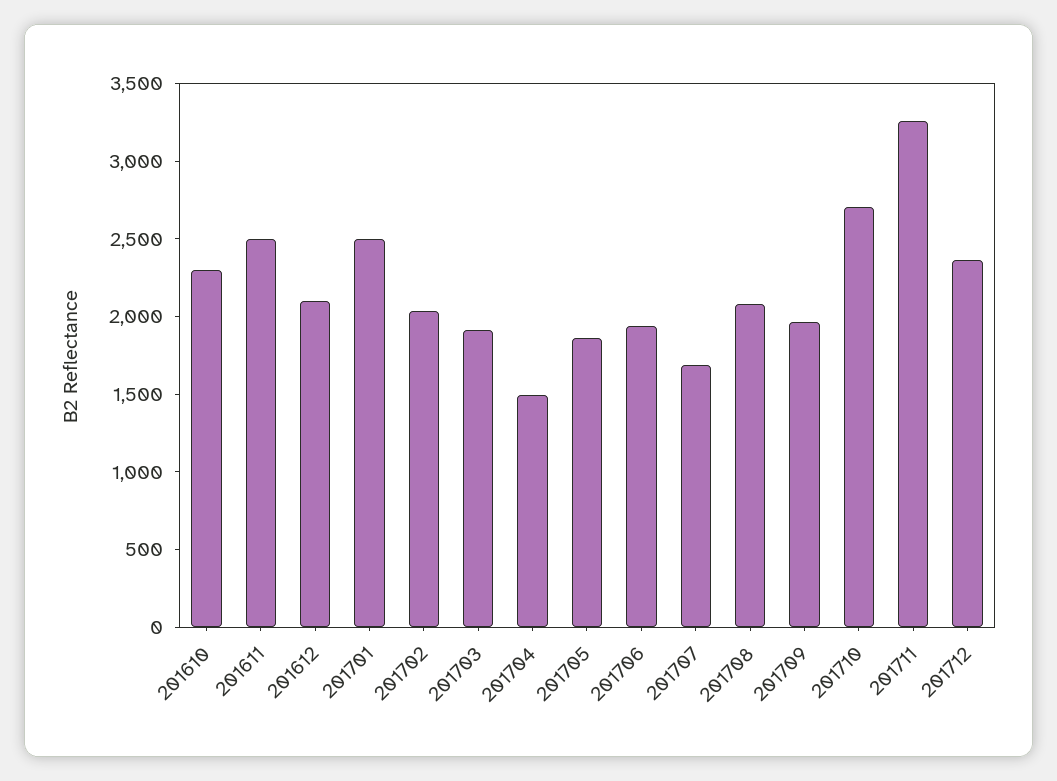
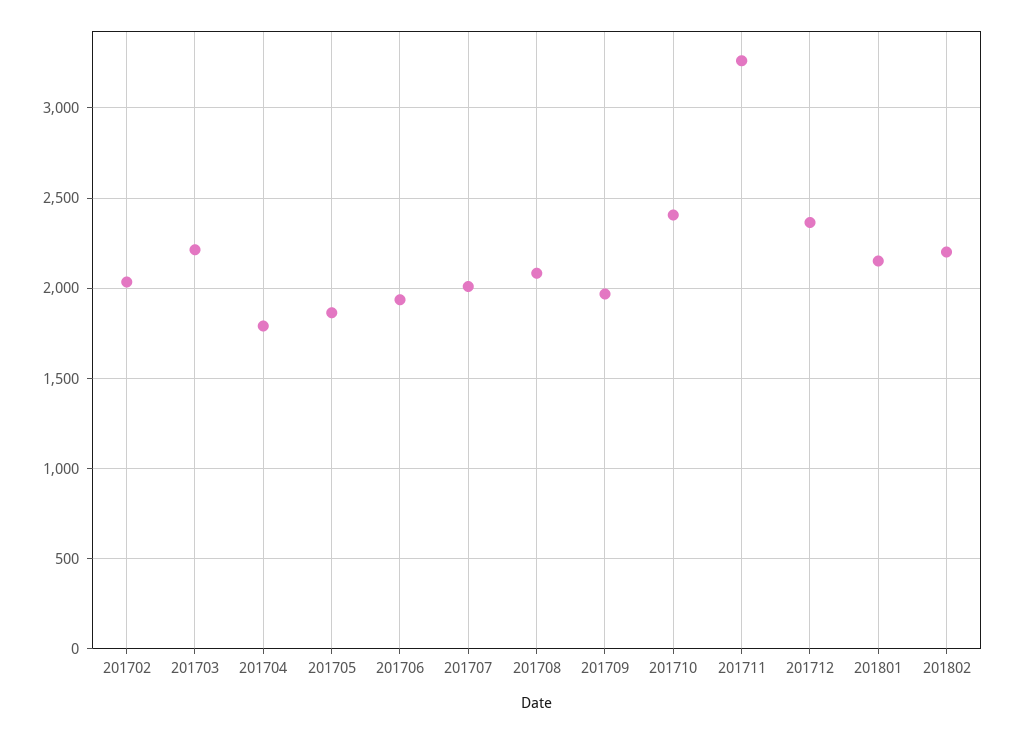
201610: 2300 -> none
201611: 2500 -> none
201612: 2100 -> none
201701: 2500 -> none
201703: 1900 -> 2200
201704: 1500 -> 1800
201707: 1700 -> 2000
201710: 2700 -> 2400
201801: none -> 2150
201802: none -> 2200

